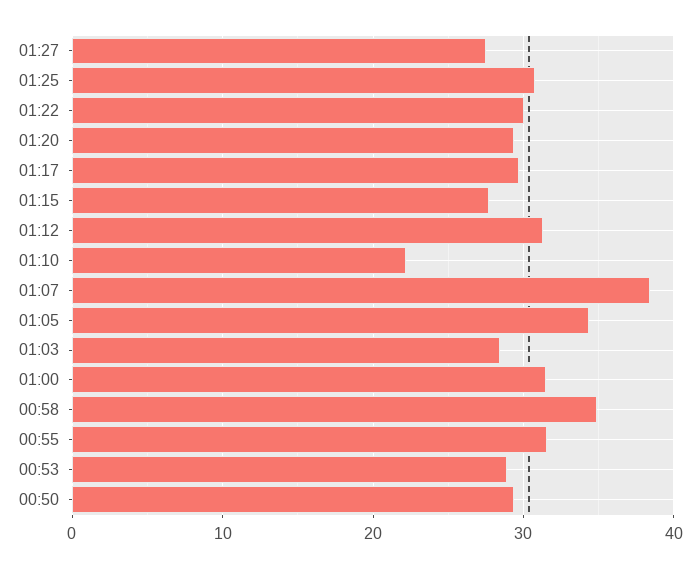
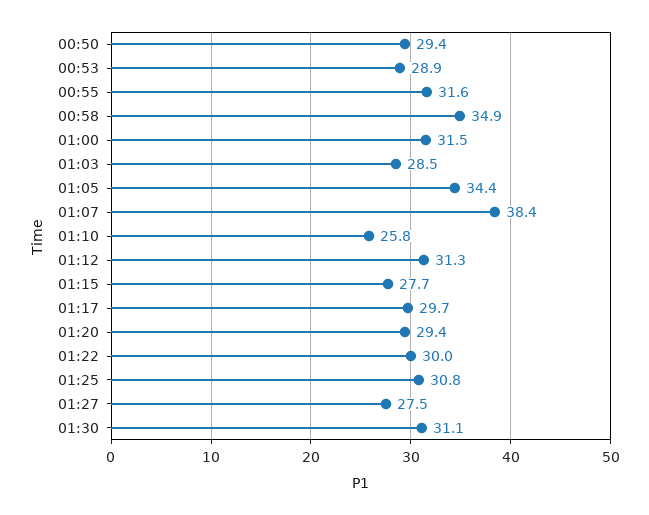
01:10: 22 -> 25.8
01:30: none -> 31.1

